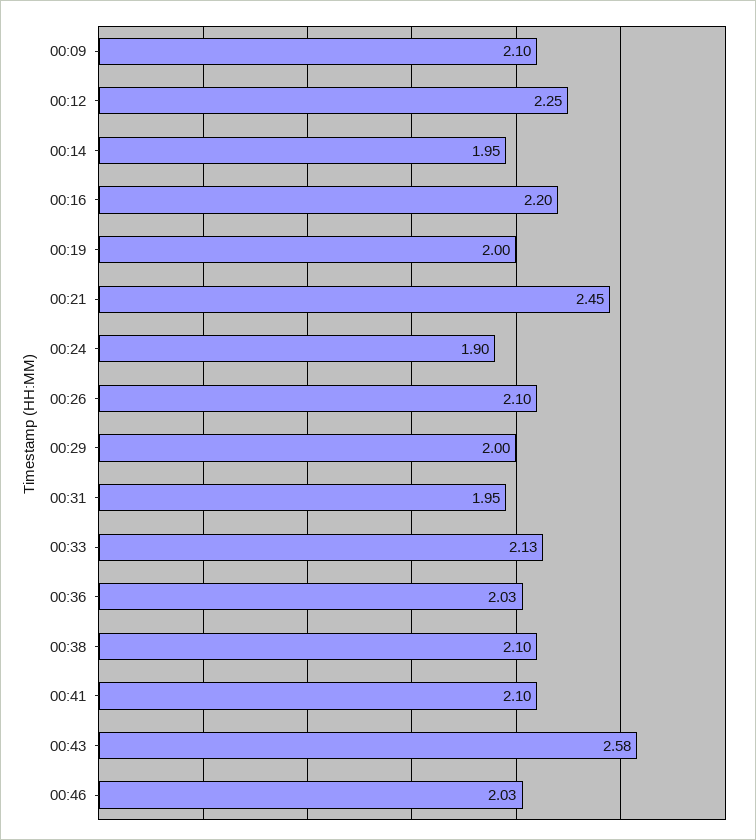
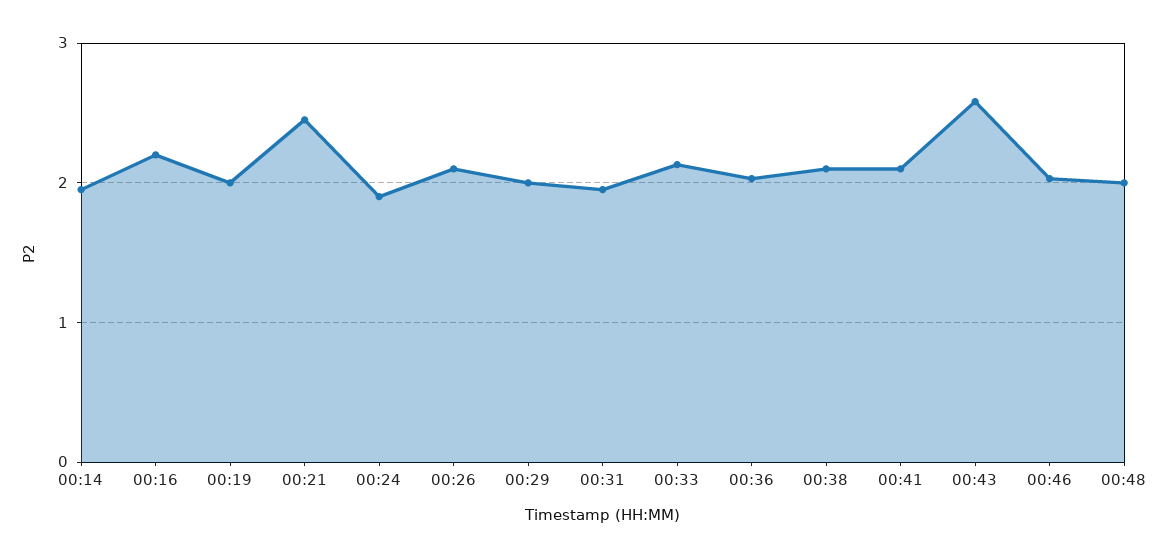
00:09: 2.1 -> none
00:12: 2.25 -> none
00:48: none -> 2

